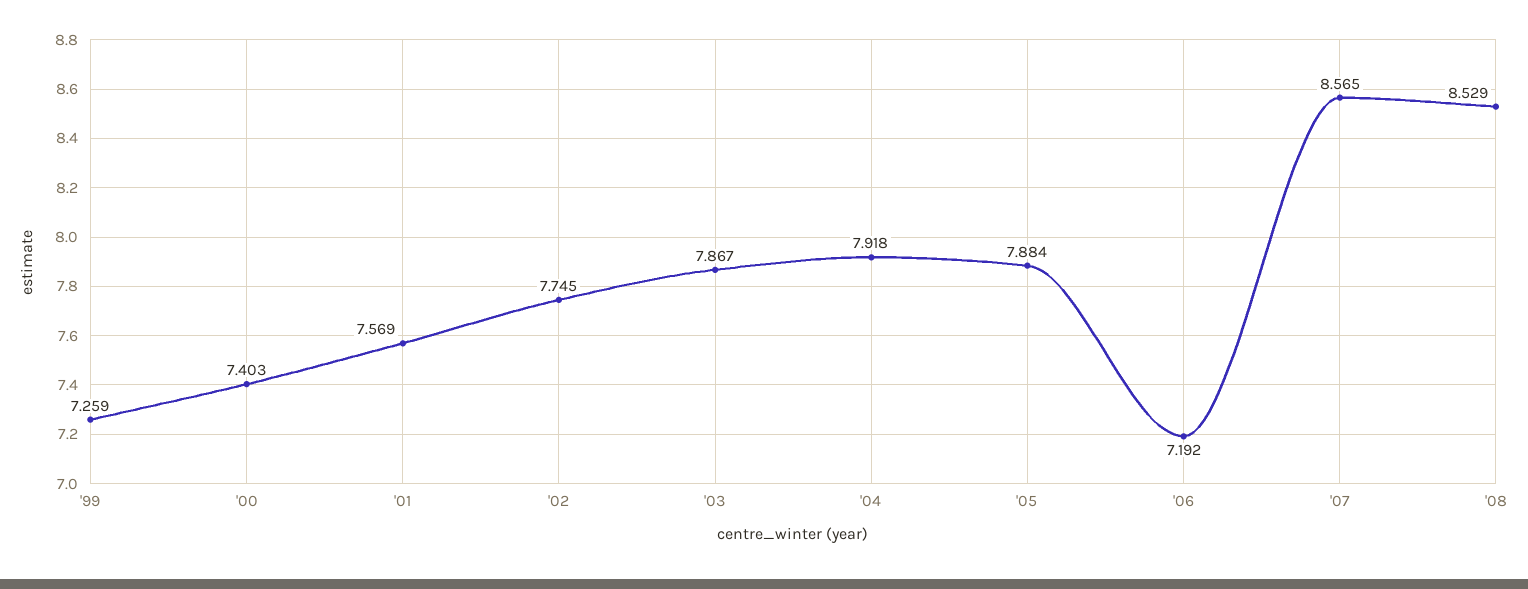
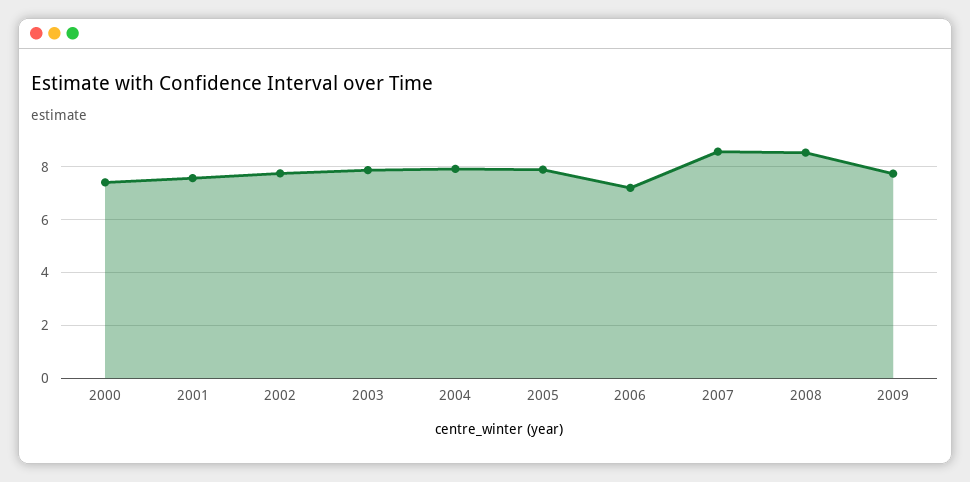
'99: 7.259 -> none
2009: none -> 7.75

